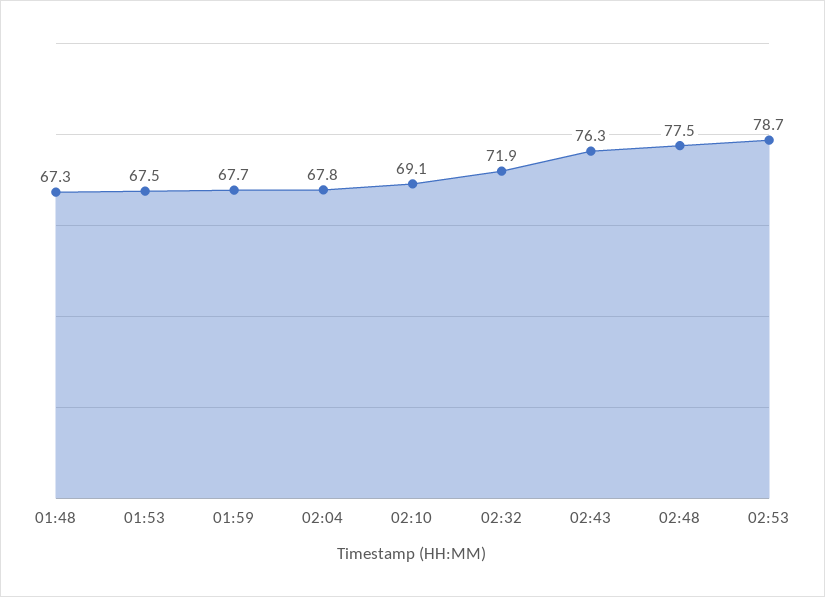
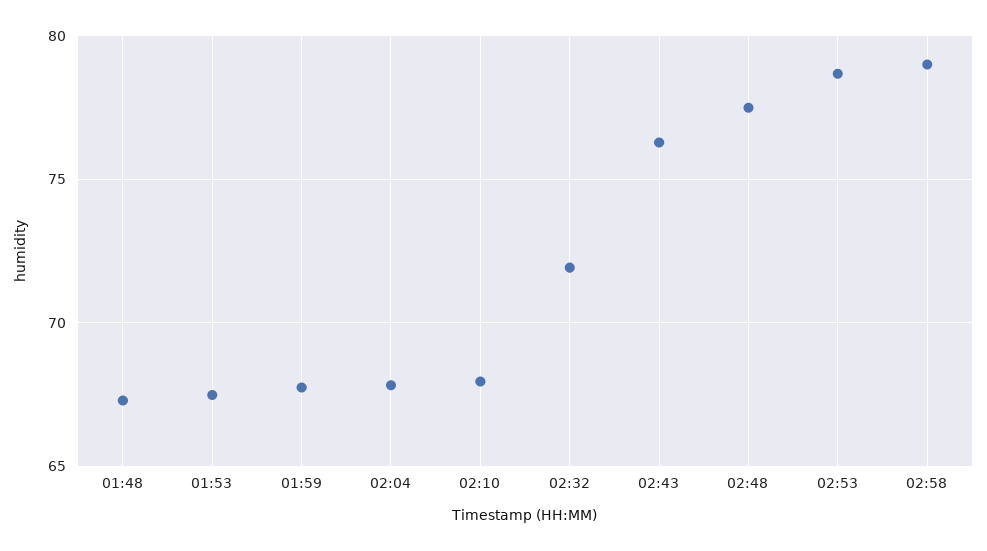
02:10: 69.1 -> 68
02:58: none -> 79

